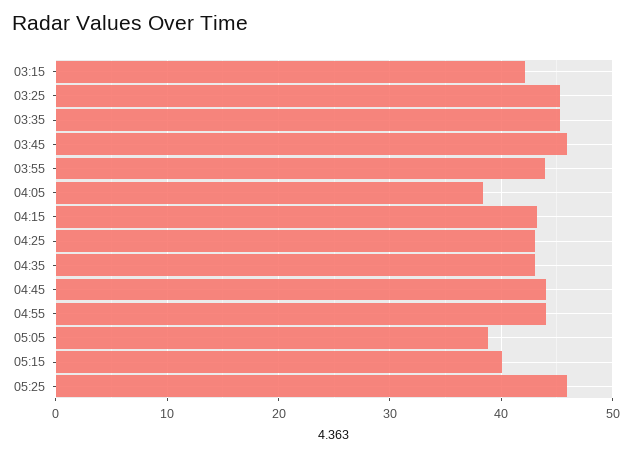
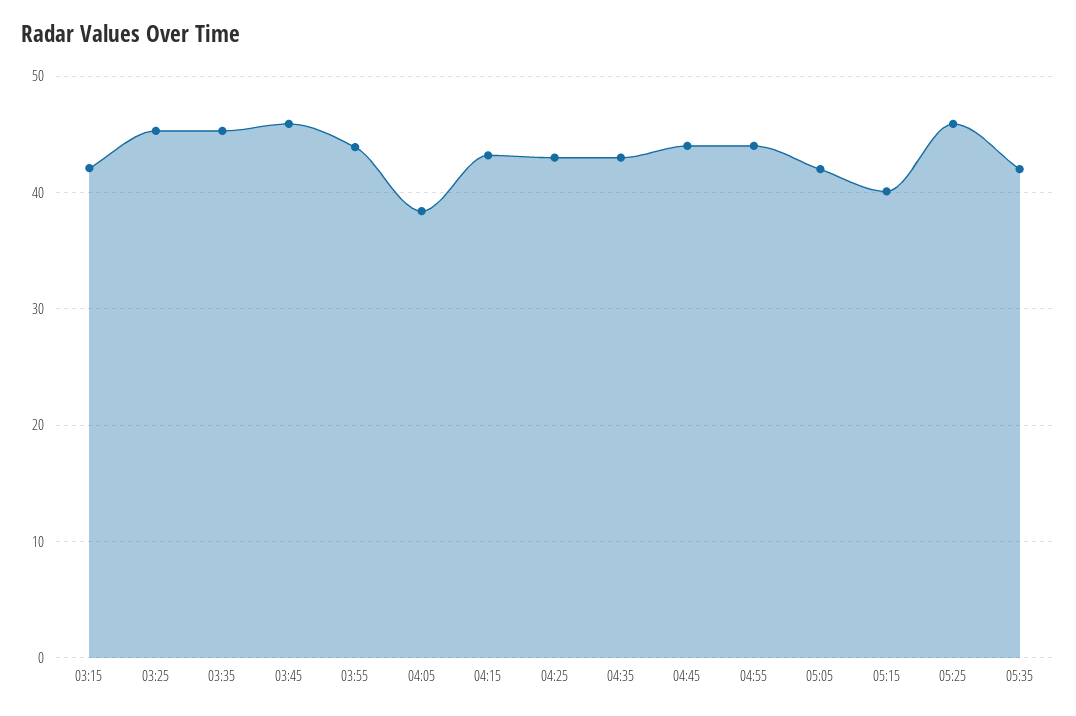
05:05: 39 -> 42
05:35: none -> 42

